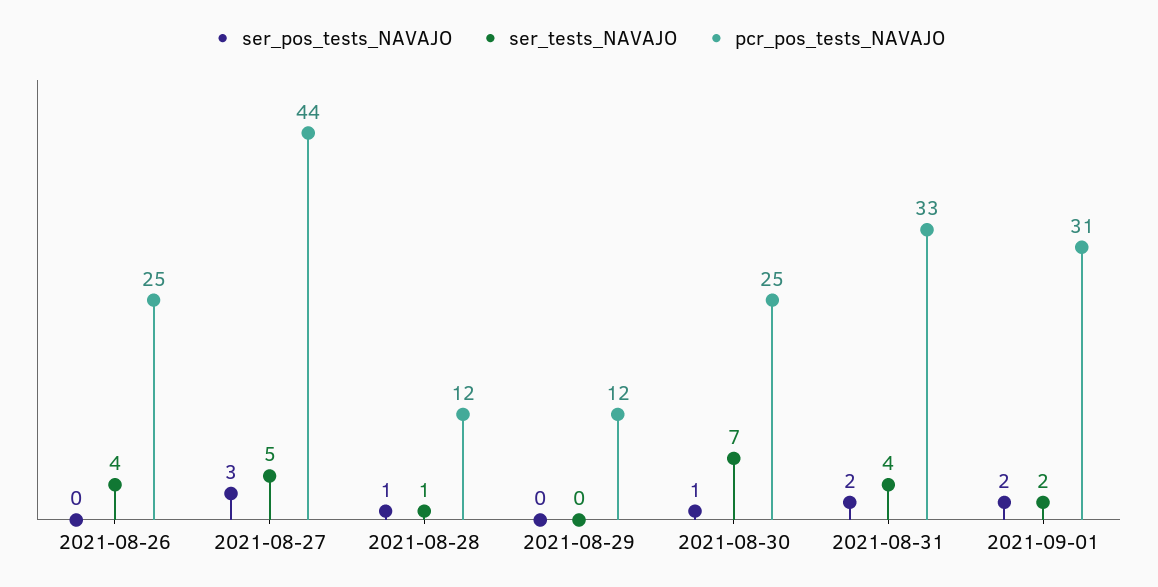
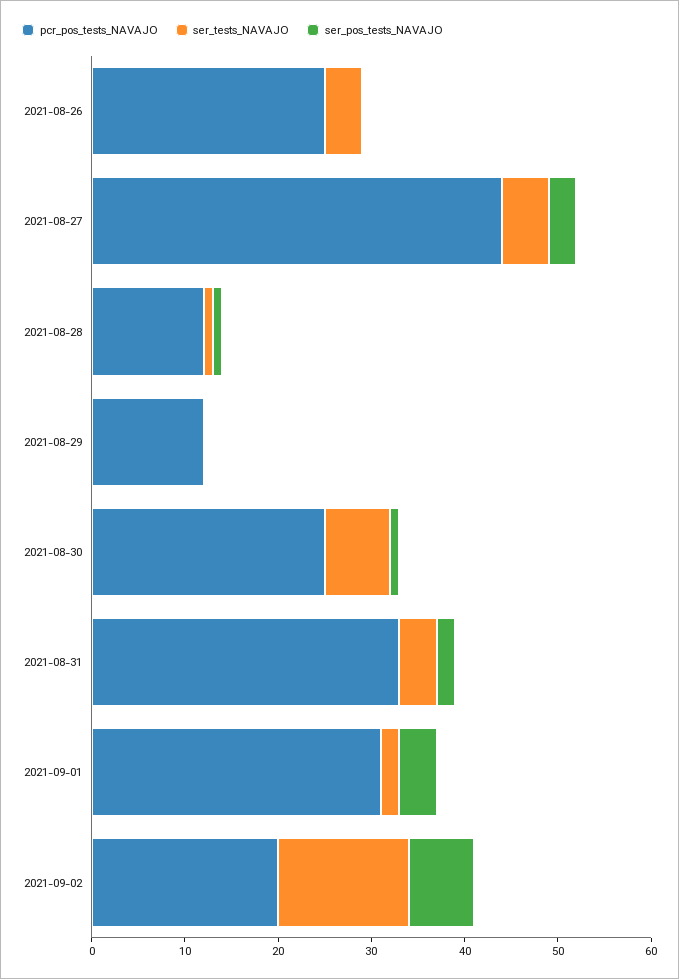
ser_pos_tests_NAVAJO, 2021-09-01: 2 -> 4
pcr_pos_tests_NAVAJO, 2021-09-02: none -> 20
ser_tests_NAVAJO, 2021-09-02: none -> 14
ser_pos_tests_NAVAJO, 2021-09-02: none -> 7

